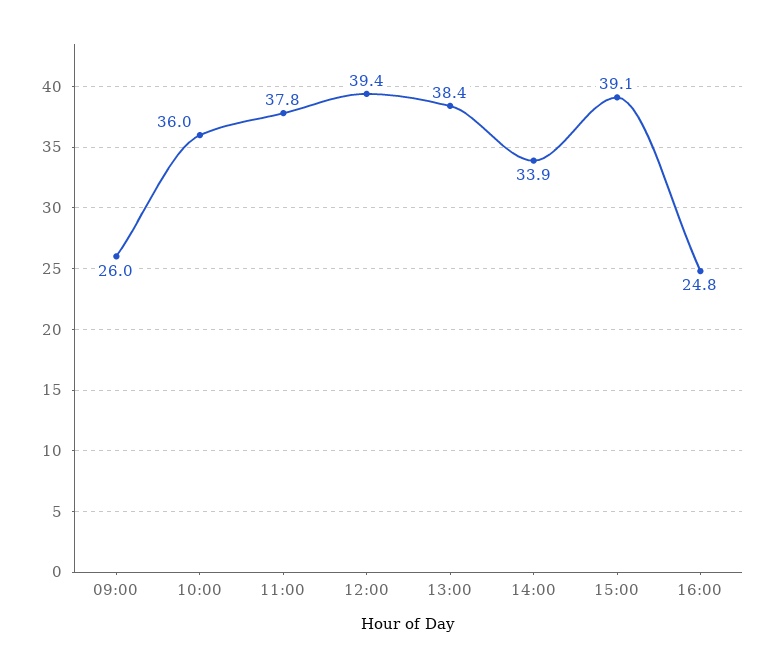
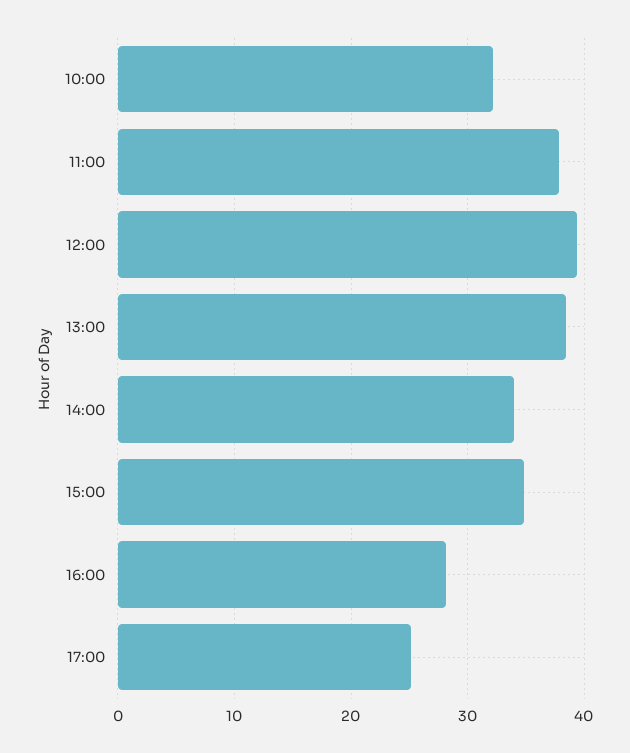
09:00: 26 -> none
10:00: 36 -> 32
15:00: 39.1 -> 35
16:00: 24.8 -> 28
17:00: none -> 25

